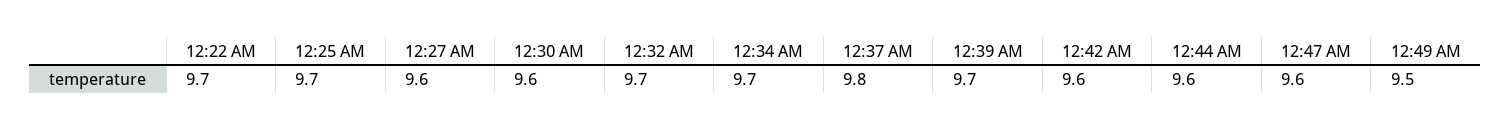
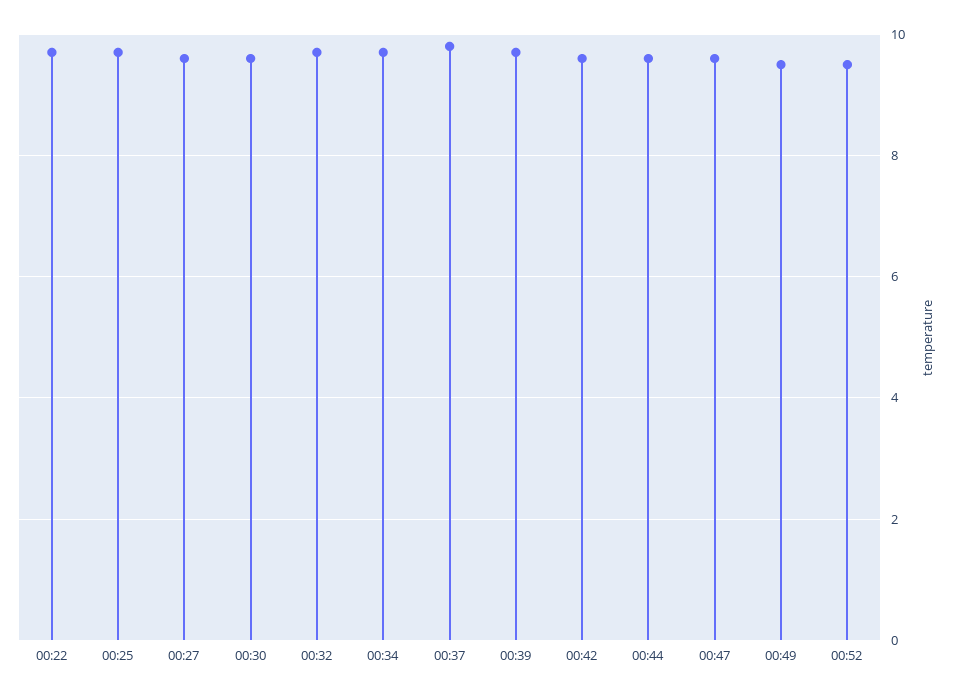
00:52: none -> 9.5

